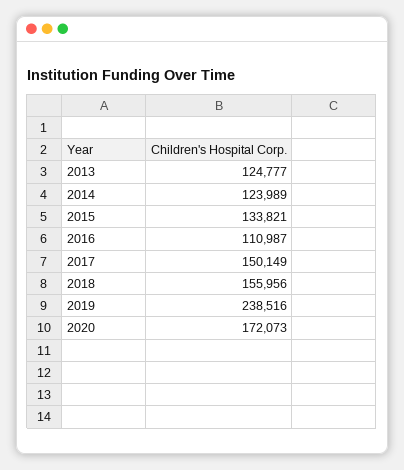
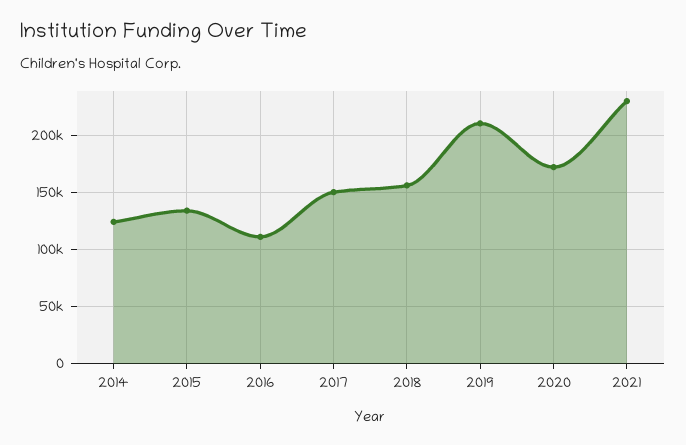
2013: 124777 -> none
2019: 238516 -> 210000
2021: none -> 230000

